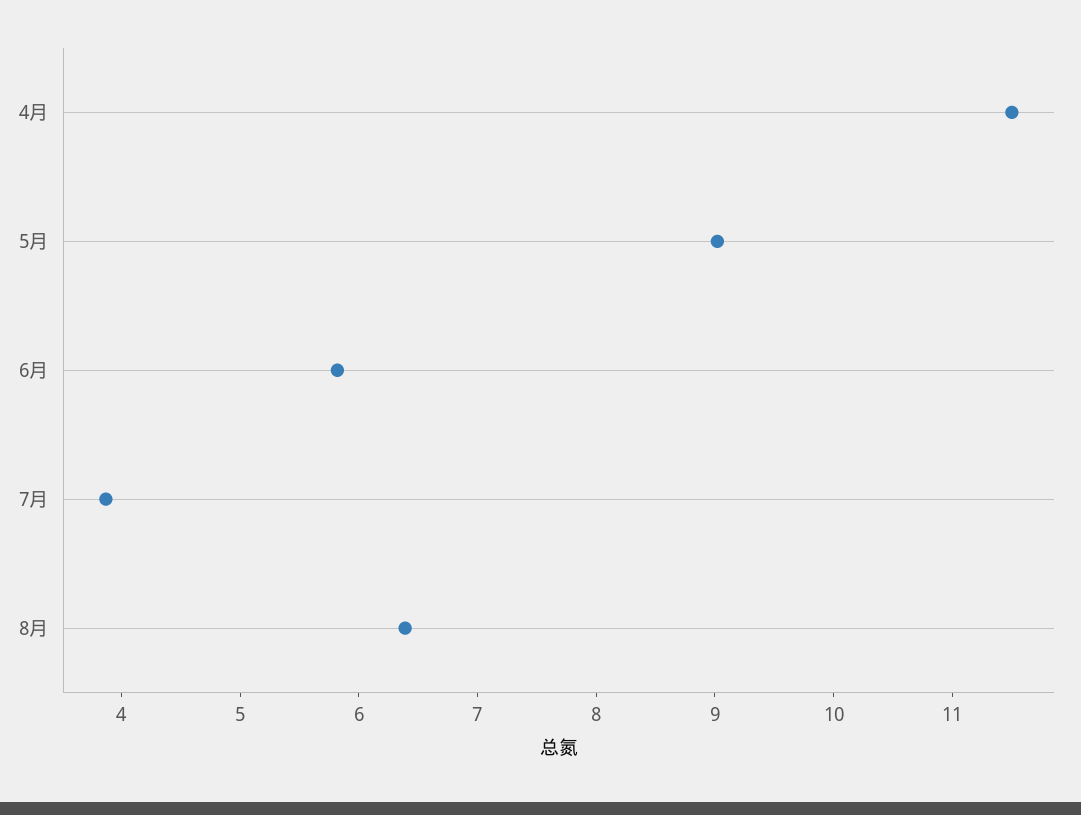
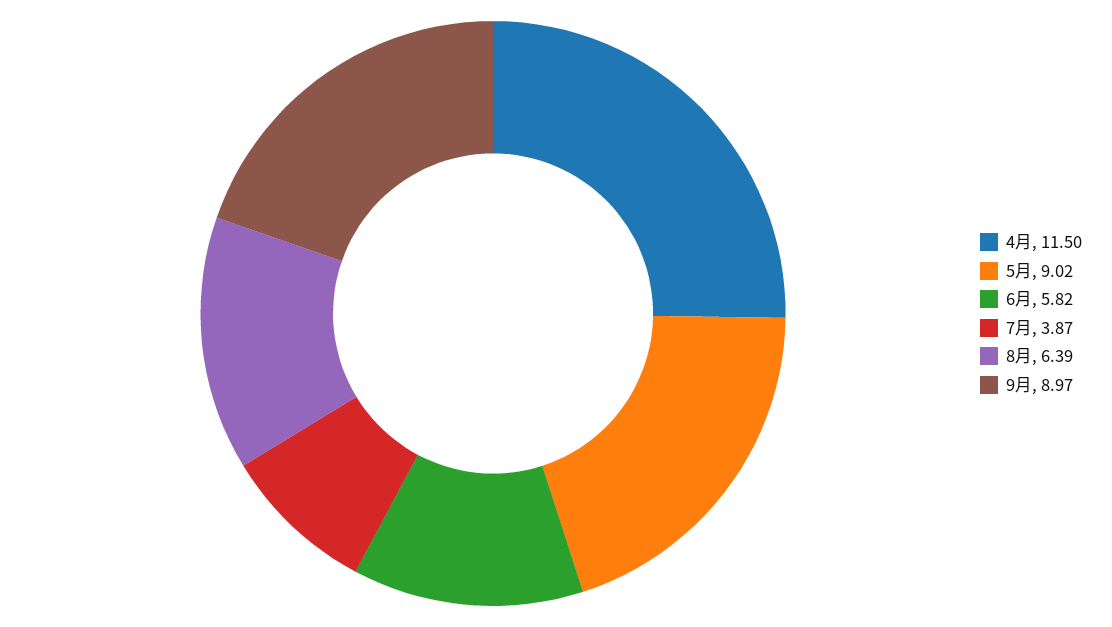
9月: none -> 8.97

